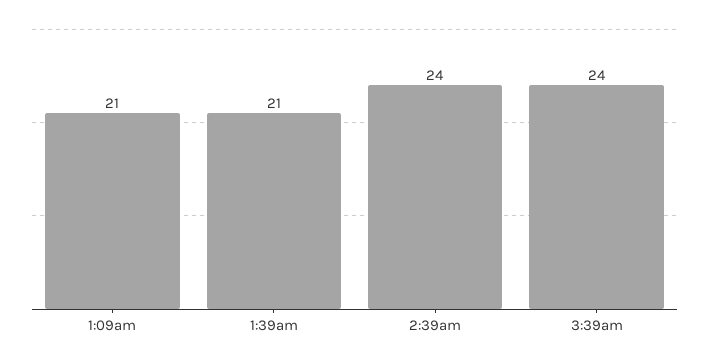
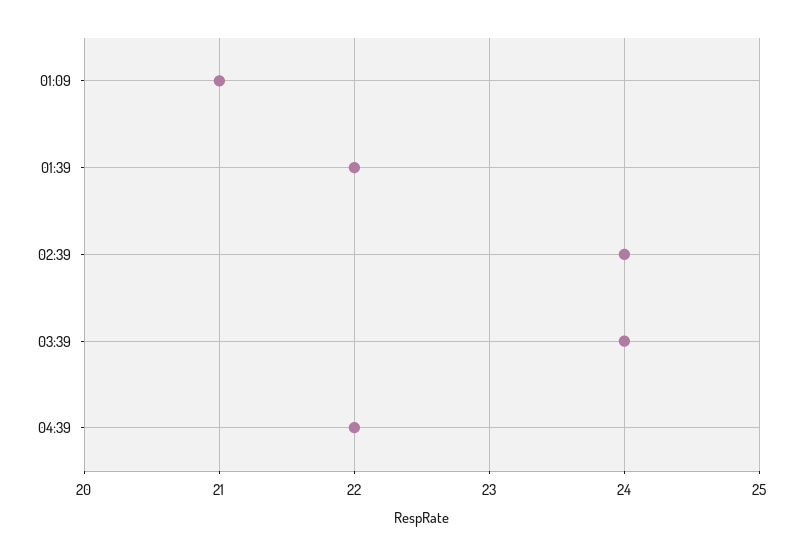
1:39am: 21 -> 22
04:39: none -> 22

